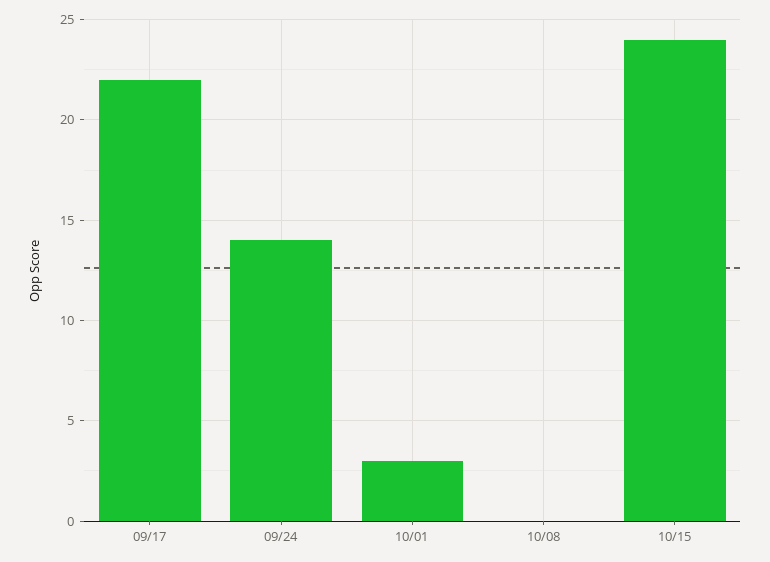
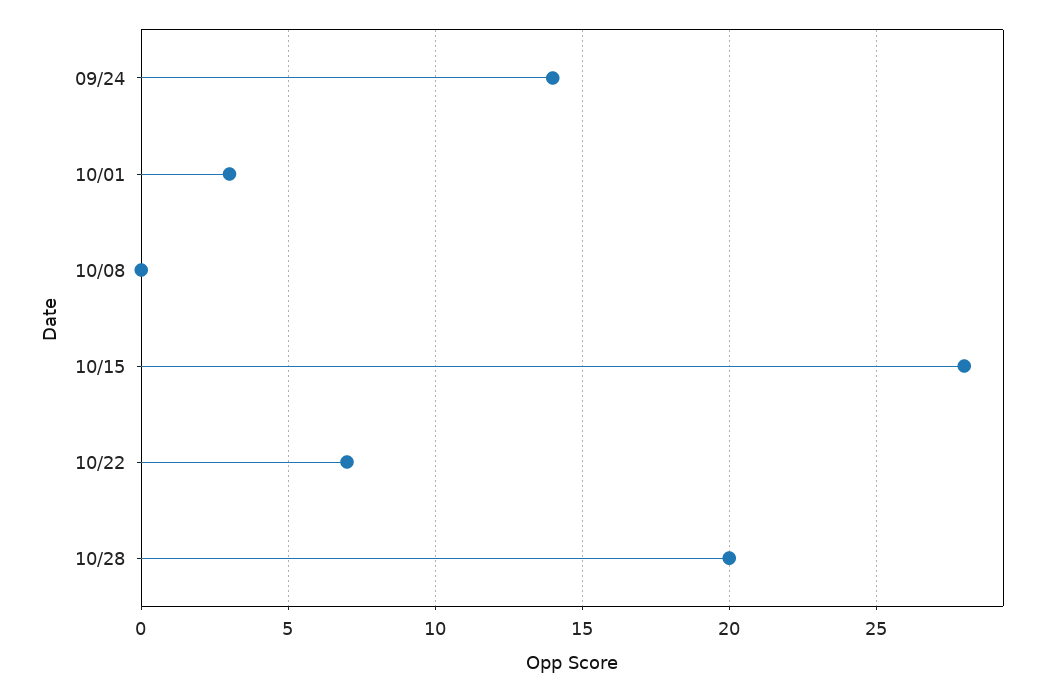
09/17: 22 -> none
10/15: 24 -> 28
10/22: none -> 7
10/28: none -> 20

